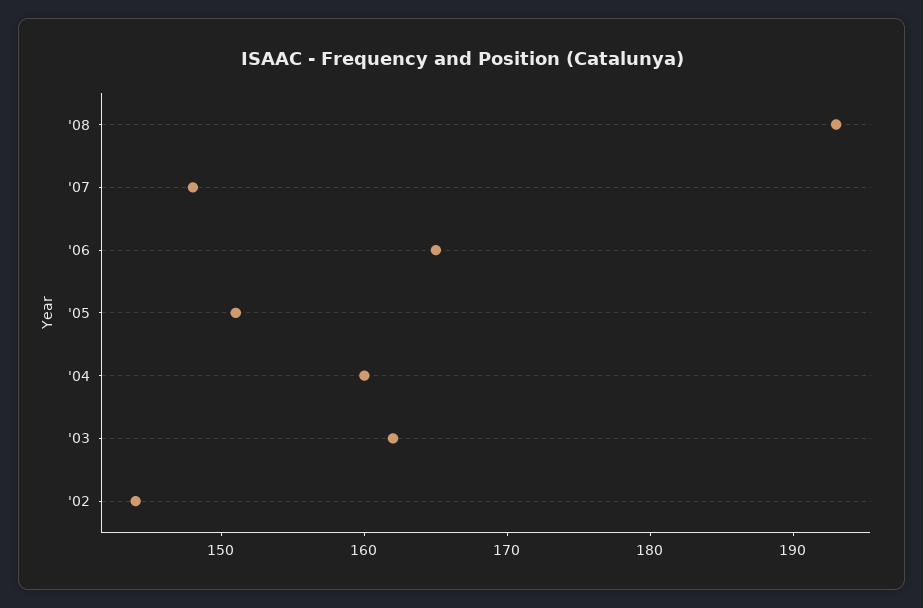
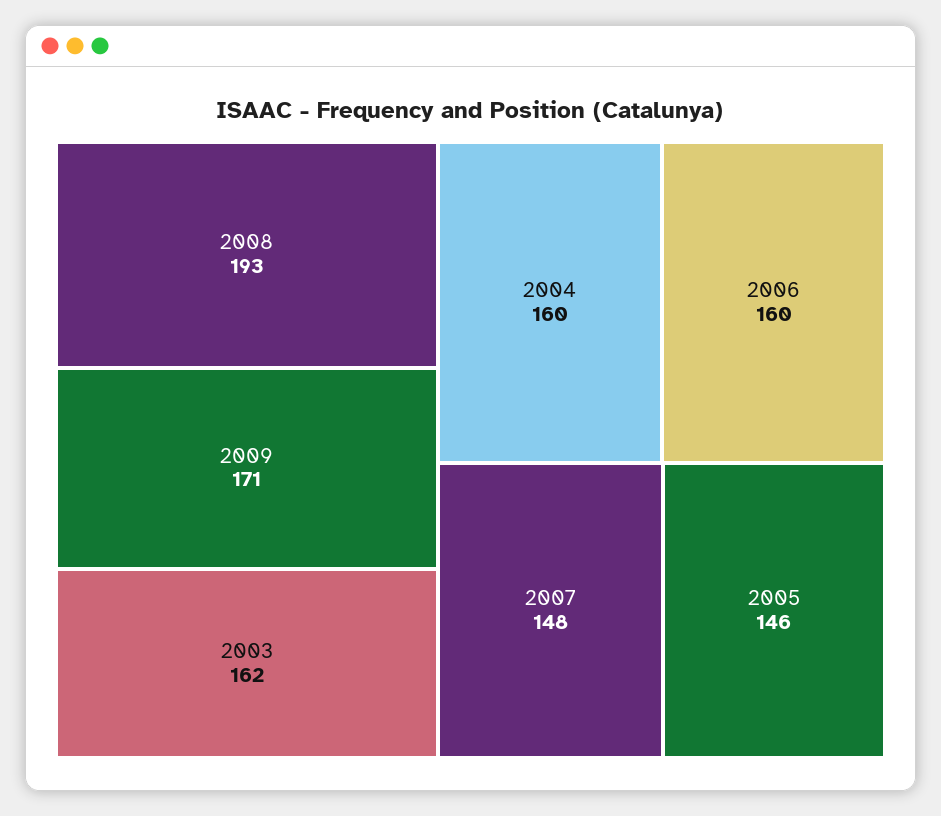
'06: 165 -> 160
'05: 151 -> 146
'02: 144 -> none
2009: none -> 171

